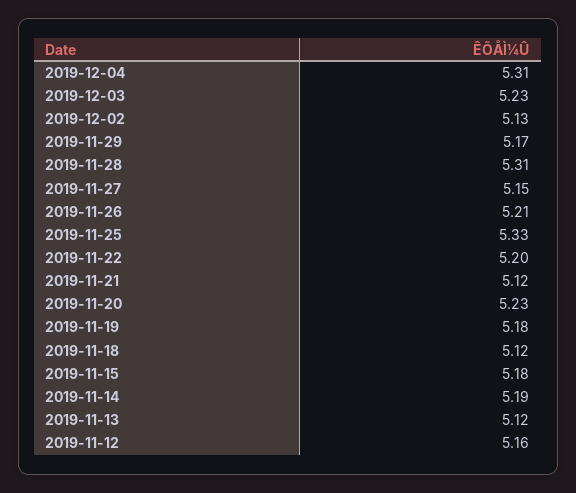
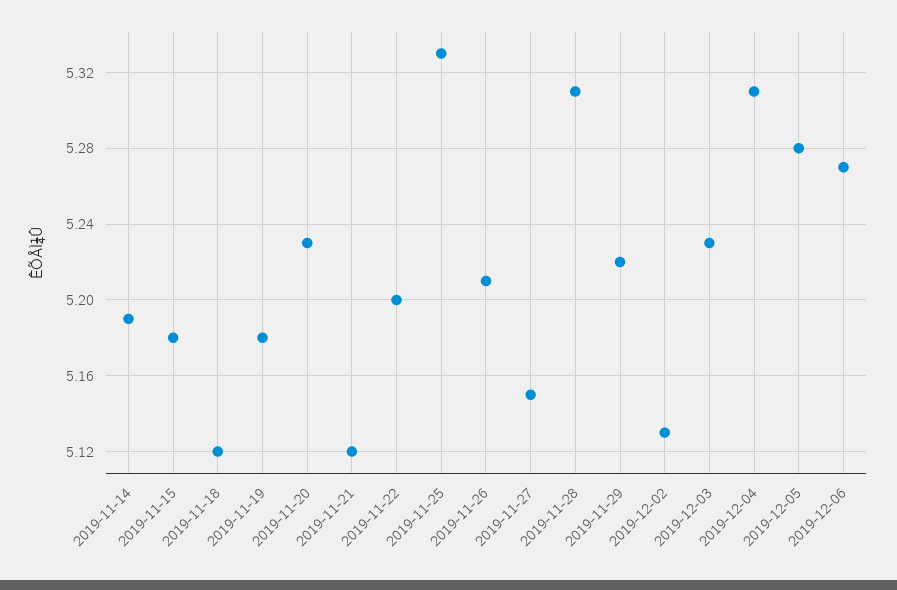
2019-11-29: 5.17 -> 5.22
2019-11-13: 5.12 -> none
2019-11-12: 5.16 -> none
2019-12-05: none -> 5.28
2019-12-06: none -> 5.27

